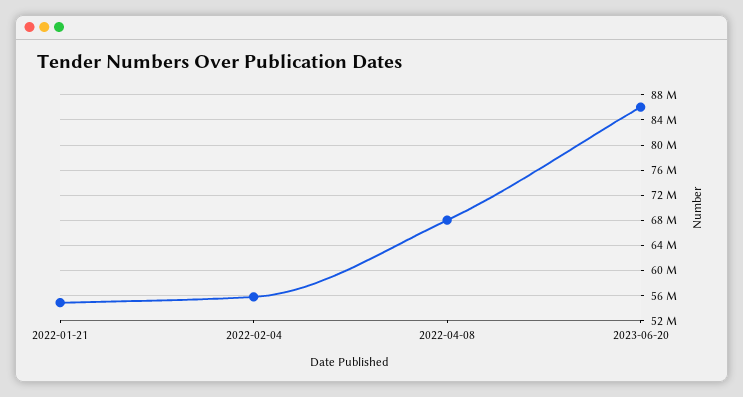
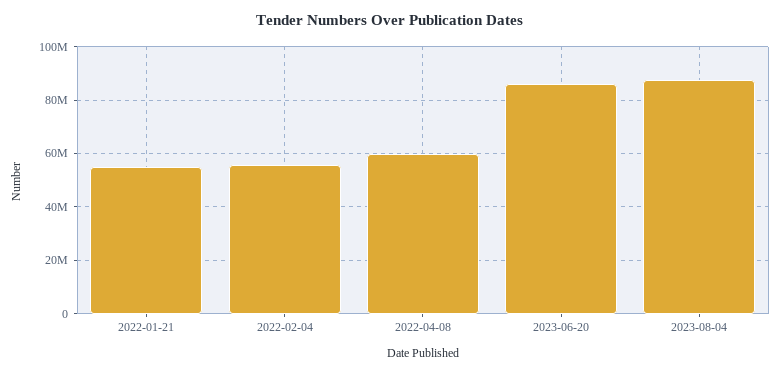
2022-04-08: 68000000 -> 60000000
2023-08-04: none -> 87500000

